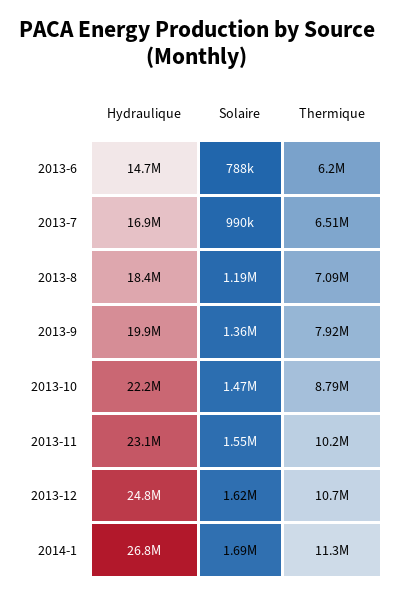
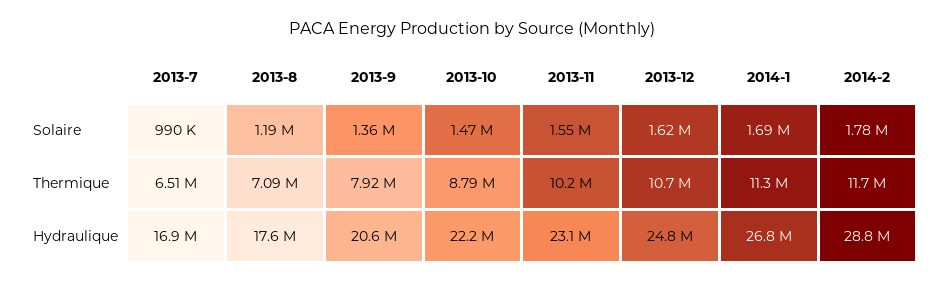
Hydraulique, 2013-6: 14700000 -> none
Solaire, 2013-6: 788000 -> none
Thermique, 2013-6: 6200000 -> none
Hydraulique, 2013-8: 18400000 -> 17600000
Hydraulique, 2013-9: 19900000 -> 20600000
Solaire, 2014-2: none -> 1780000
Thermique, 2014-2: none -> 11700000
Hydraulique, 2014-2: none -> 28800000

